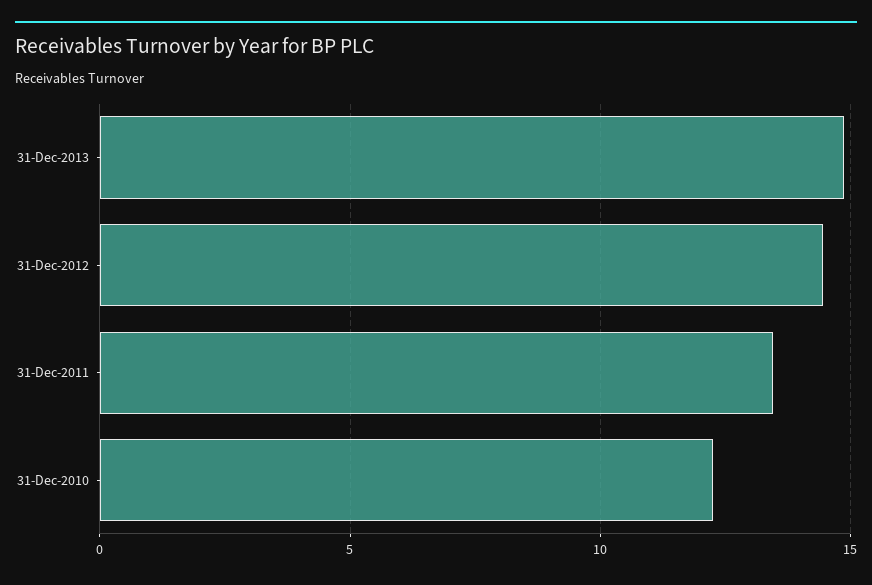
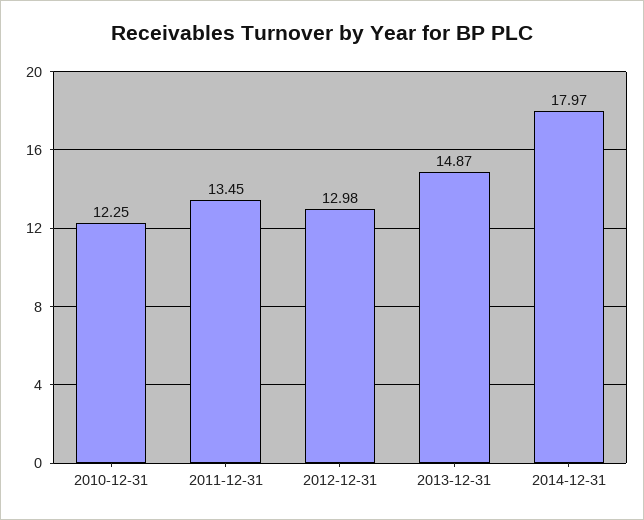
31-Dec-2012: 14.5 -> 12.98
2014-12-31: none -> 17.97

